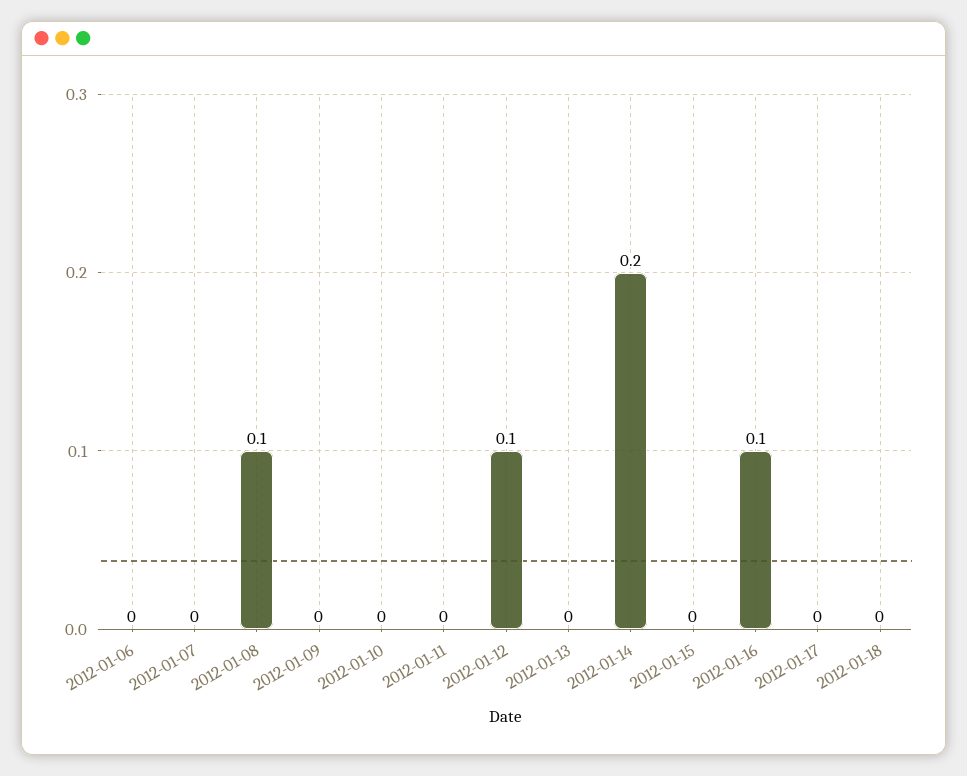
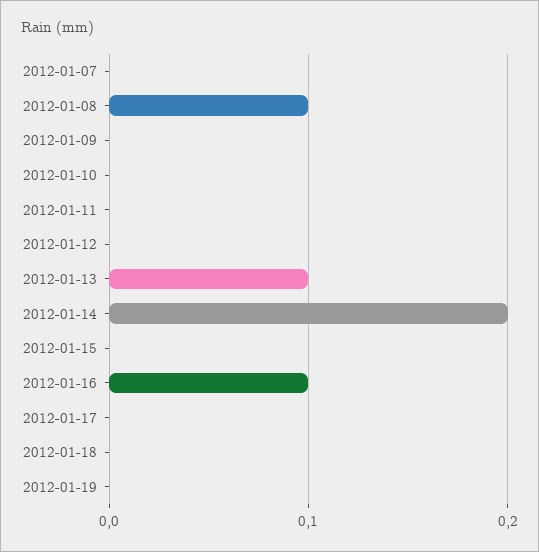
2012-01-06: 0 -> none
2012-01-12: 0.1 -> 0
2012-01-13: 0 -> 0.1
2012-01-19: none -> 0

